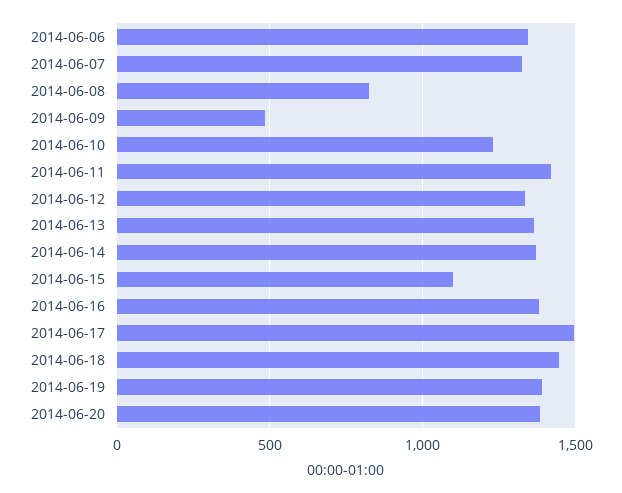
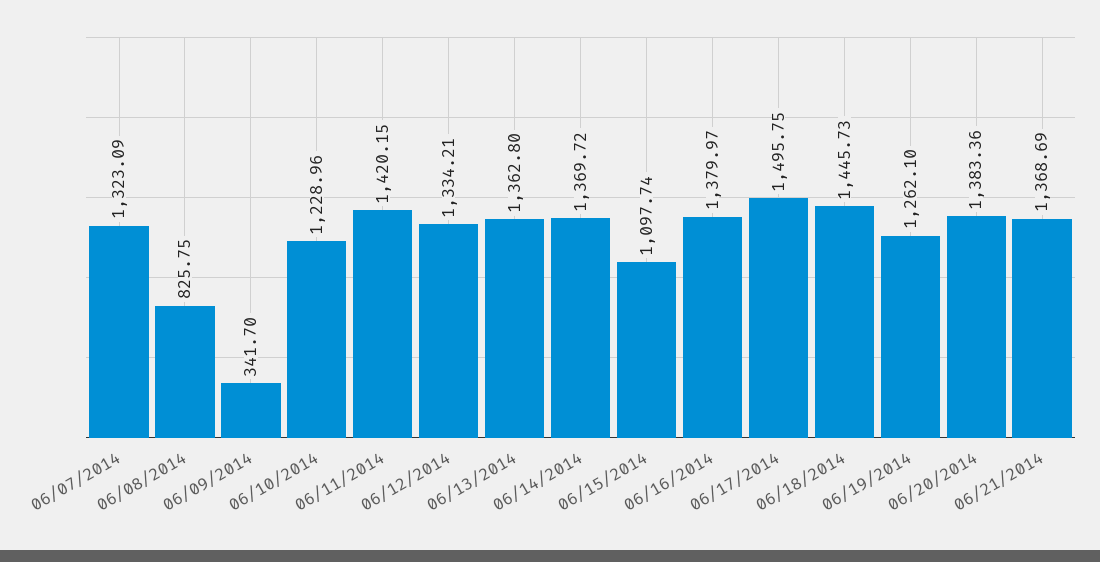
2014-06-06: 1350 -> none
2014-06-09: 500 -> 341.7
2014-06-19: 1400 -> 1262.1
06/21/2014: none -> 1368.69

